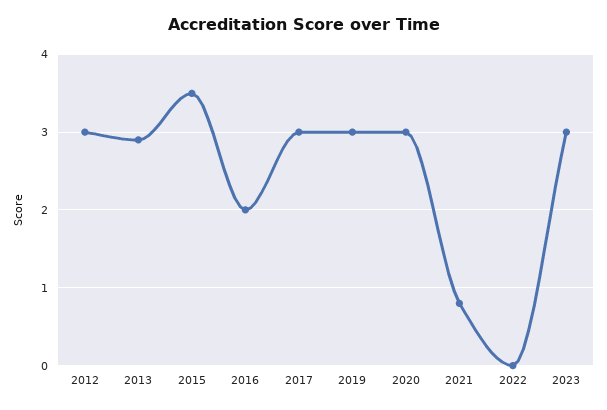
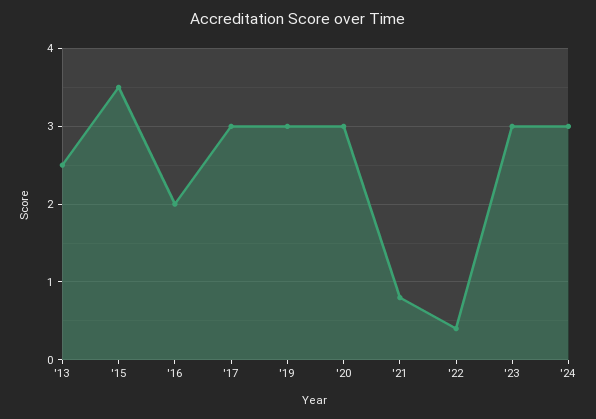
2012: 3 -> none
2013: 2.9 -> 2.5
2022: 0 -> 0.4
'24: none -> 3

